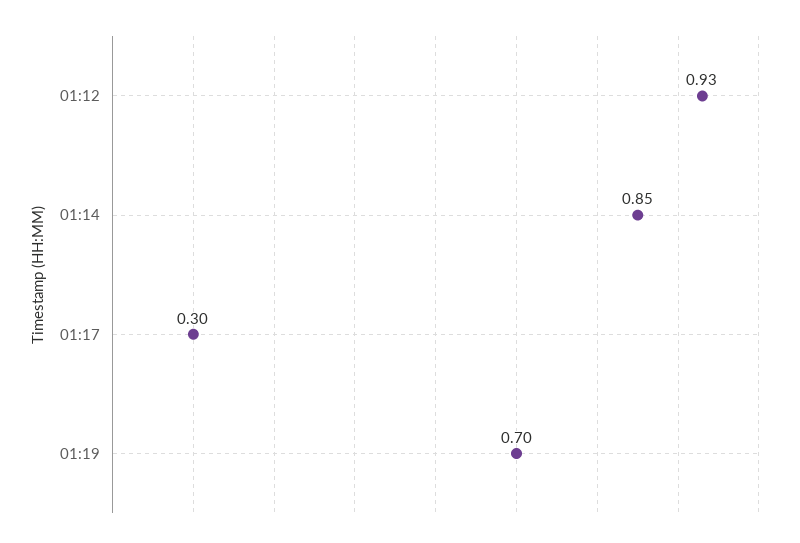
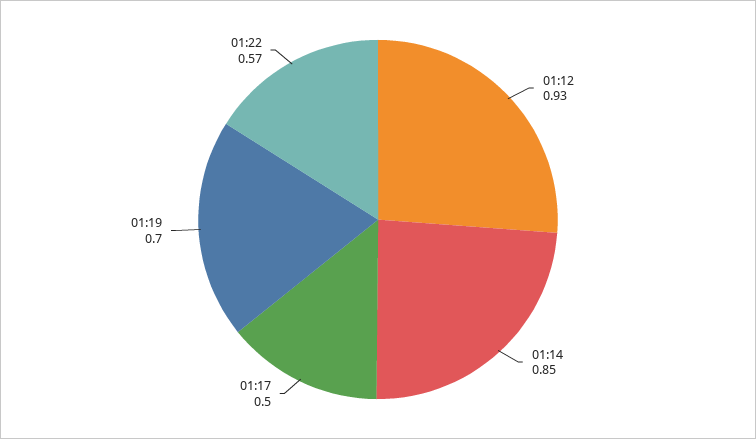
01:17: 0.3 -> 0.5
01:22: none -> 0.57

